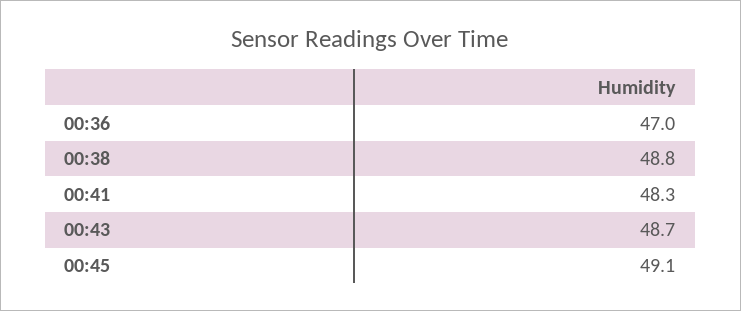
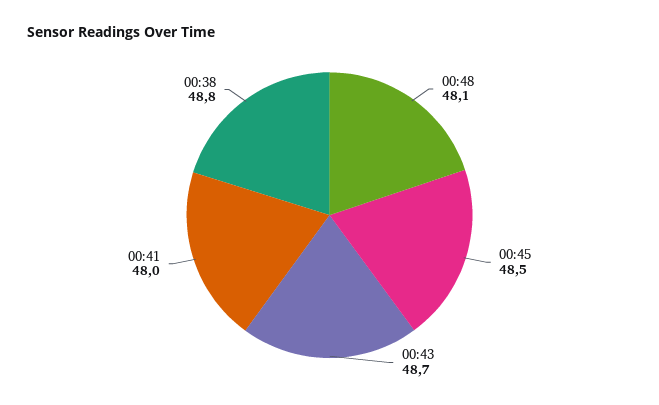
00:36: 47 -> none
00:41: 48.3 -> 48
00:45: 49.1 -> 48.5
00:48: none -> 48.1

